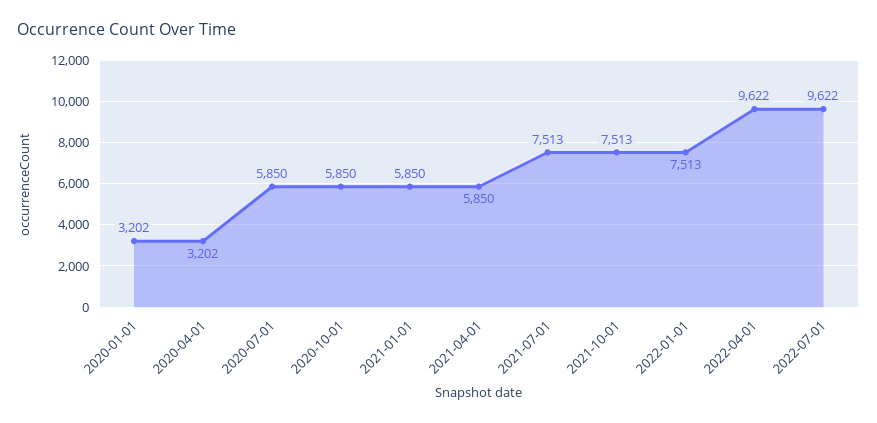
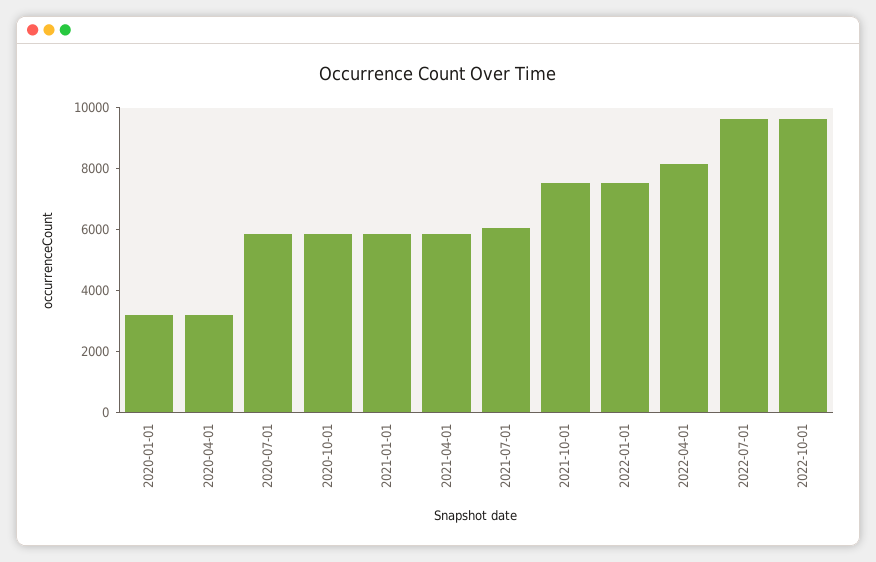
2021-07-01: 7513 -> 6000
2022-04-01: 9622 -> 8000
2022-10-01: none -> 9500

